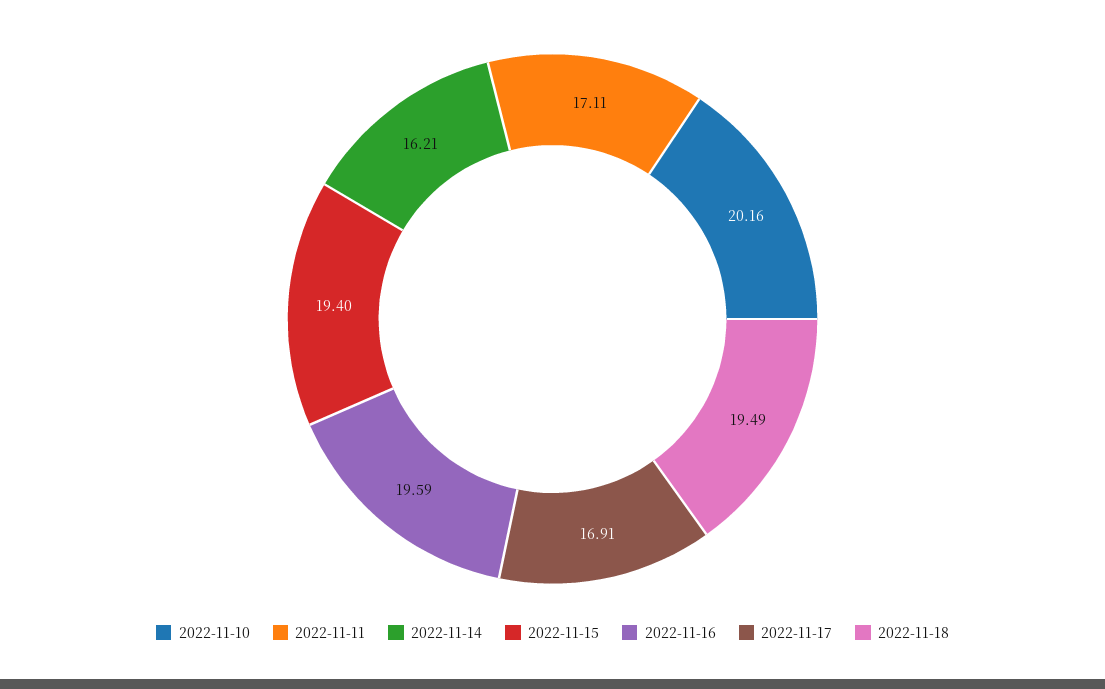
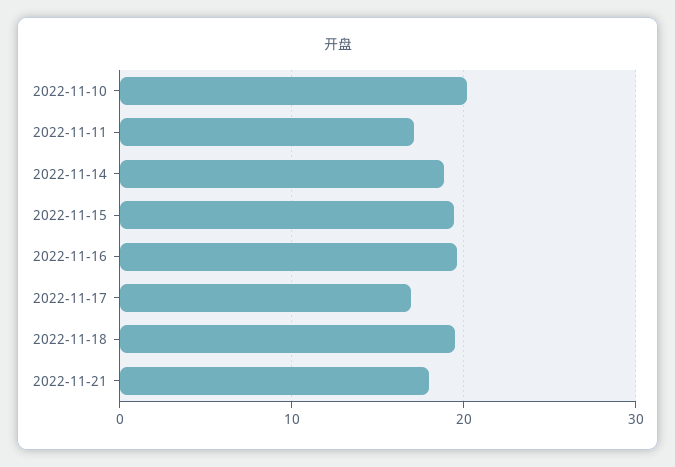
2022-11-14: 16.21 -> 19
2022-11-21: none -> 18

